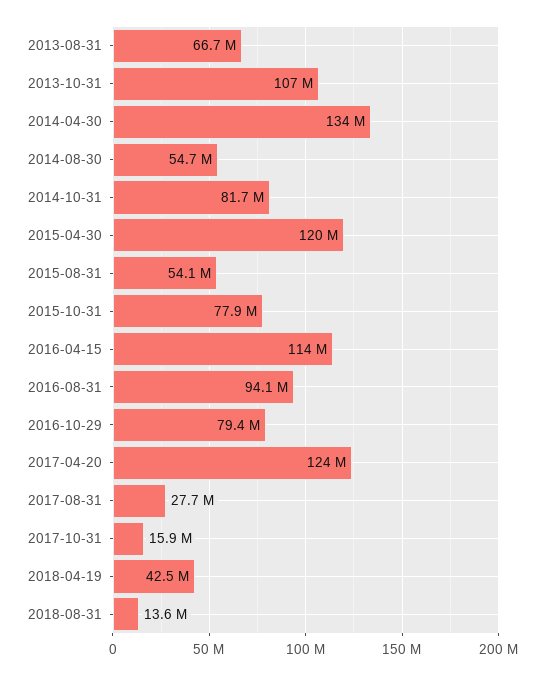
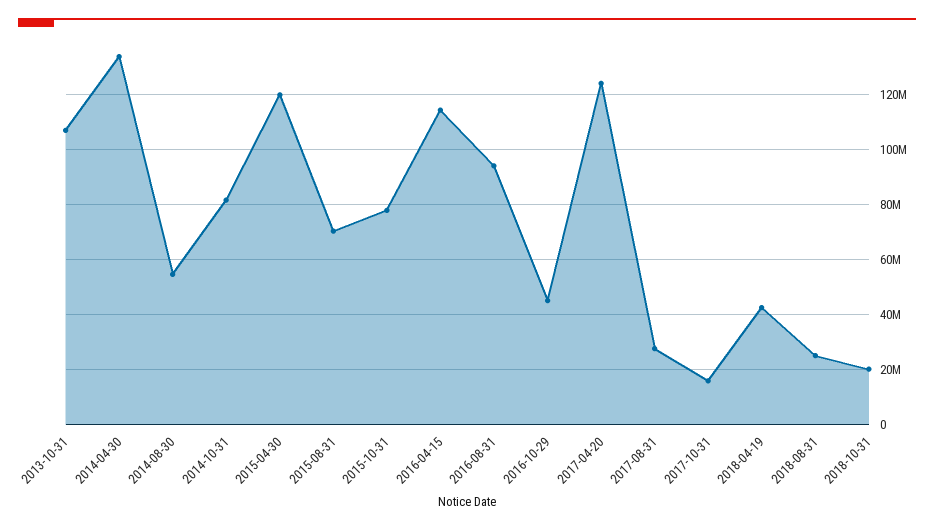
2013-08-31: 66700000 -> none
2015-08-31: 54100000 -> 70000000
2016-10-29: 79400000 -> 45000000
2018-08-31: 13600000 -> 25000000
2018-10-31: none -> 20000000

